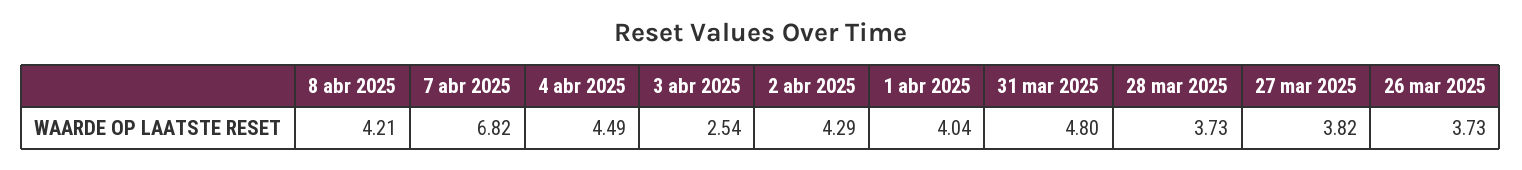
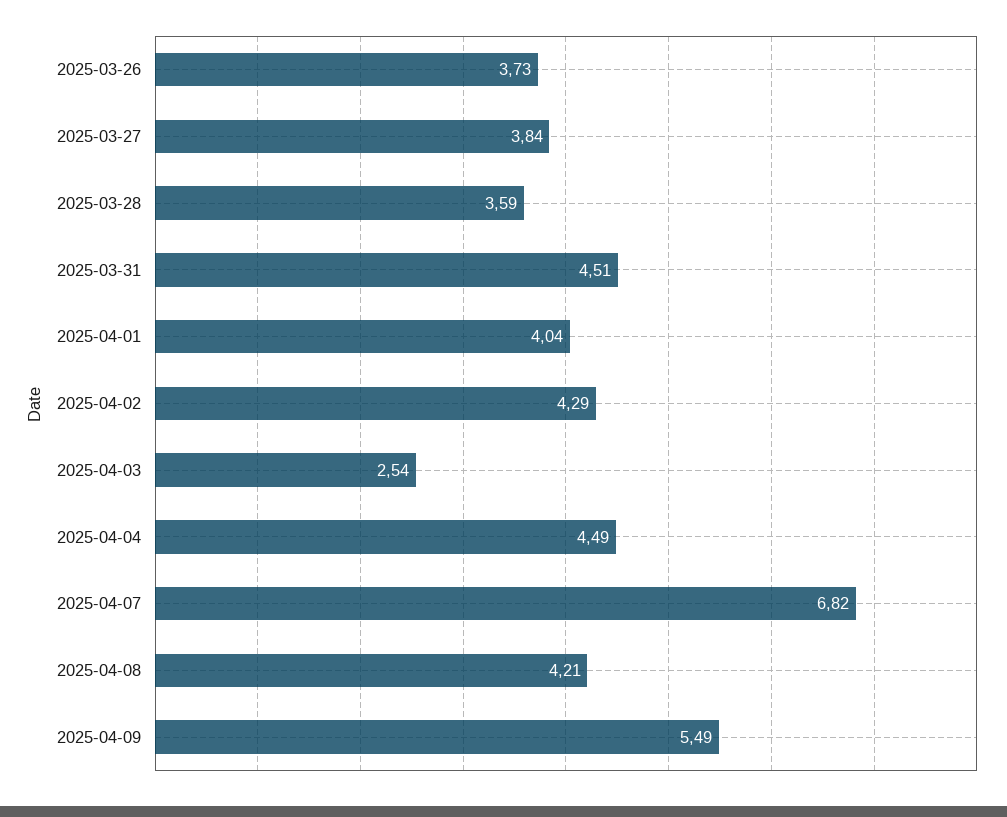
31 mar 2025: 4.8 -> 4.51
28 mar 2025: 3.73 -> 3.59
27 mar 2025: 3.82 -> 3.84
2025-04-09: none -> 5.49

